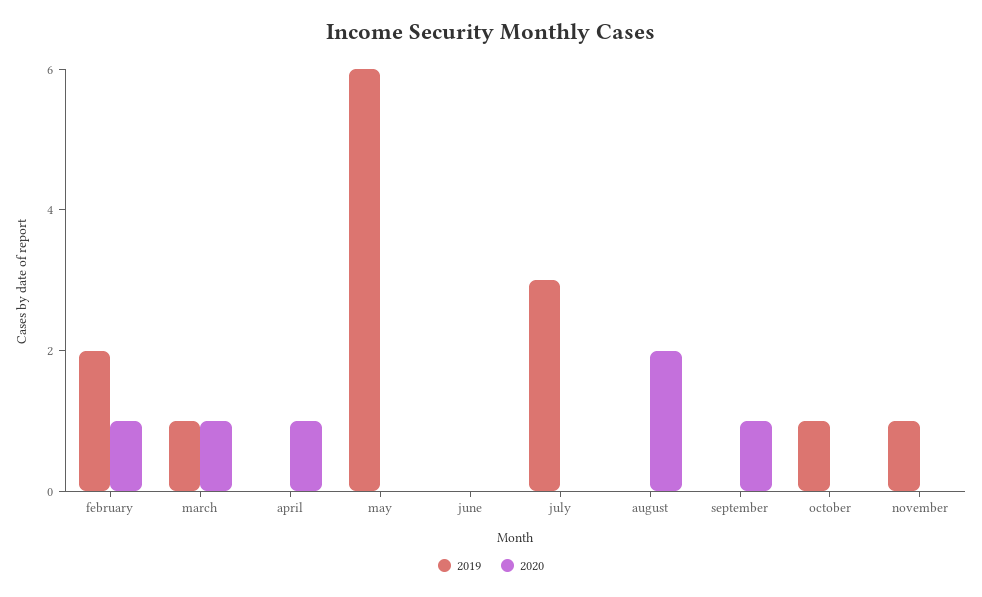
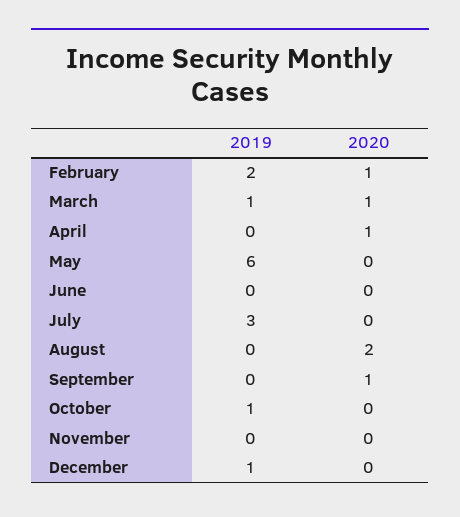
2019, november: 1 -> 0
2019, December: none -> 1
2020, December: none -> 0

